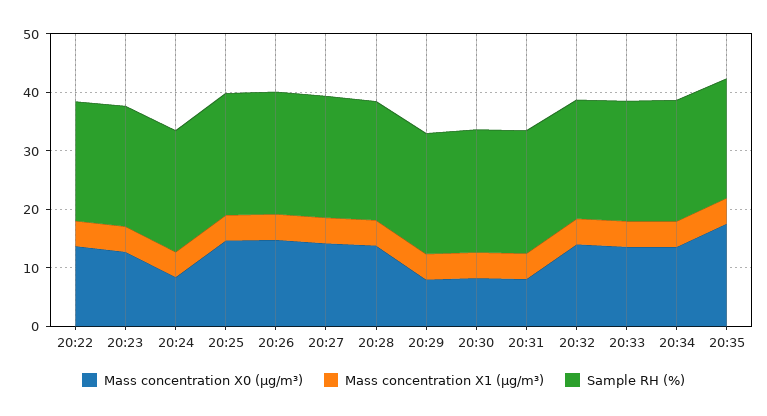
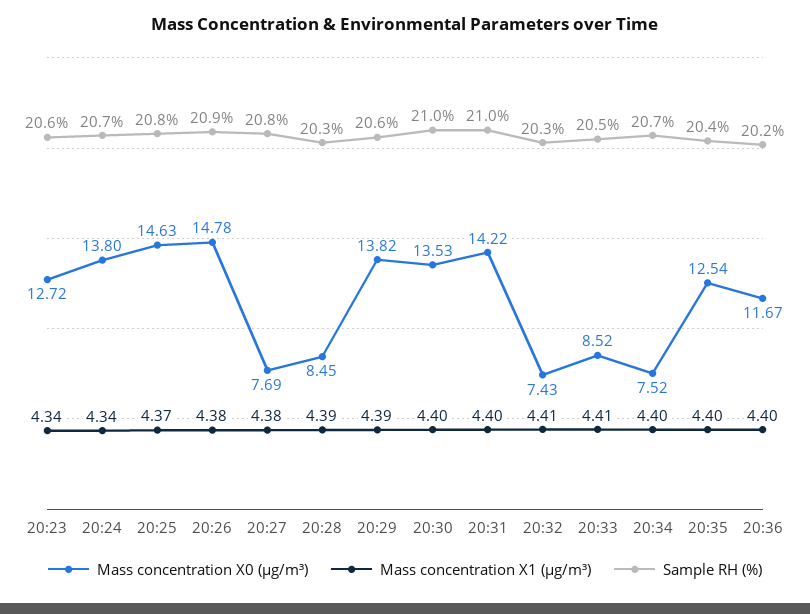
Mass concentration X0 (μg/m³), 20:22: 14 -> none
Mass concentration X1 (μg/m³), 20:22: 4 -> none
Sample RH (%), 20:22: 20 -> none
Mass concentration X0 (μg/m³), 20:24: 8 -> 13.8
Mass concentration X0 (μg/m³), 20:27: 14 -> 7.69
Mass concentration X0 (μg/m³), 20:28: 14 -> 8.45
Mass concentration X0 (μg/m³), 20:29: 8 -> 13.82
Mass concentration X0 (μg/m³), 20:30: 8 -> 13.53
Mass concentration X0 (μg/m³), 20:31: 8 -> 14.22
Mass concentration X0 (μg/m³), 20:32: 14 -> 7.43
Mass concentration X0 (μg/m³), 20:33: 14 -> 8.52
Mass concentration X0 (μg/m³), 20:34: 14 -> 7.52
Mass concentration X0 (μg/m³), 20:35: 18 -> 12.54
Mass concentration X0 (μg/m³), 20:36: none -> 11.67
Mass concentration X1 (μg/m³), 20:36: none -> 4.4
Sample RH (%), 20:36: none -> 20.2

